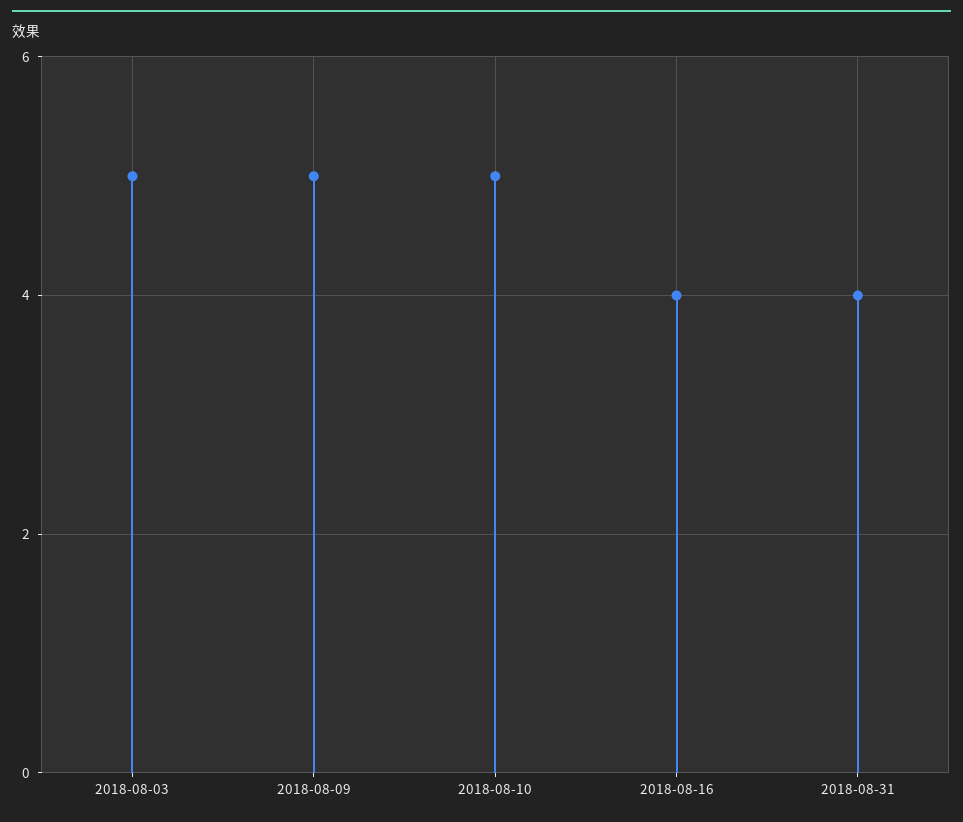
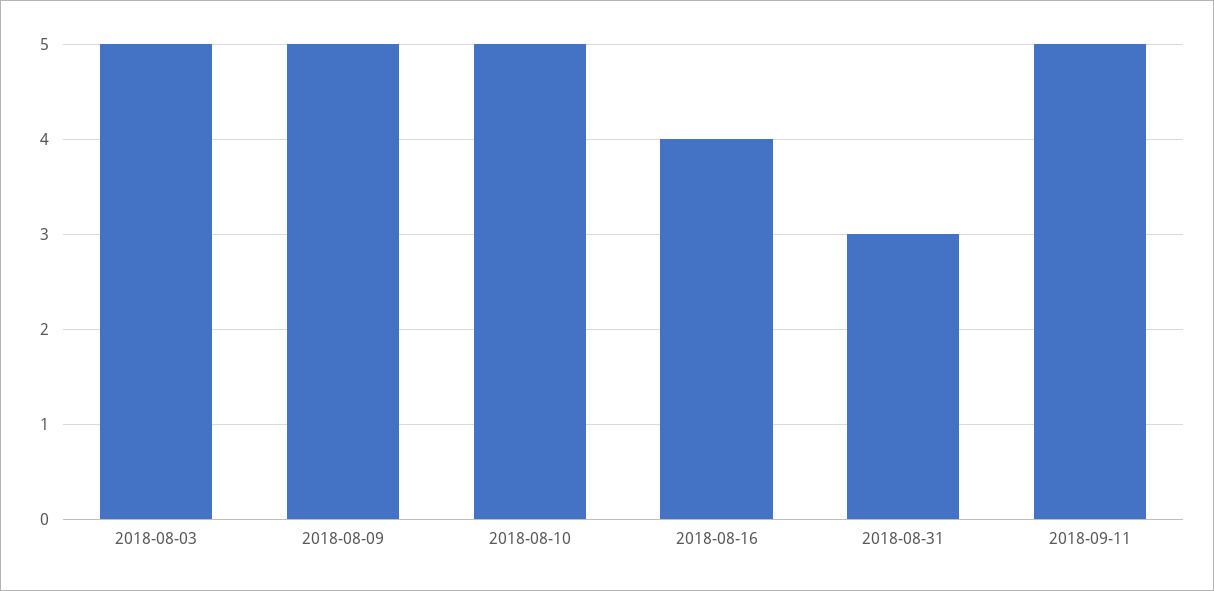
2018-08-31: 4 -> 3
2018-09-11: none -> 5

